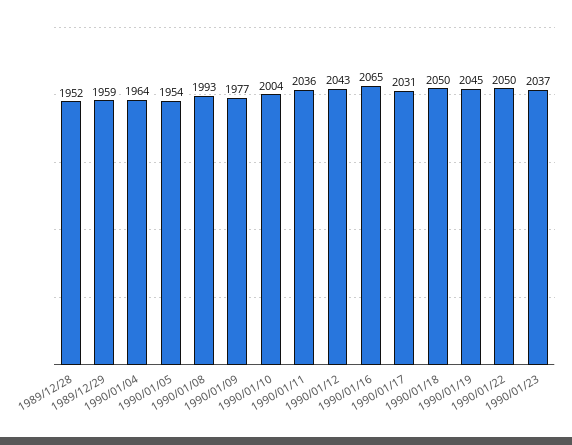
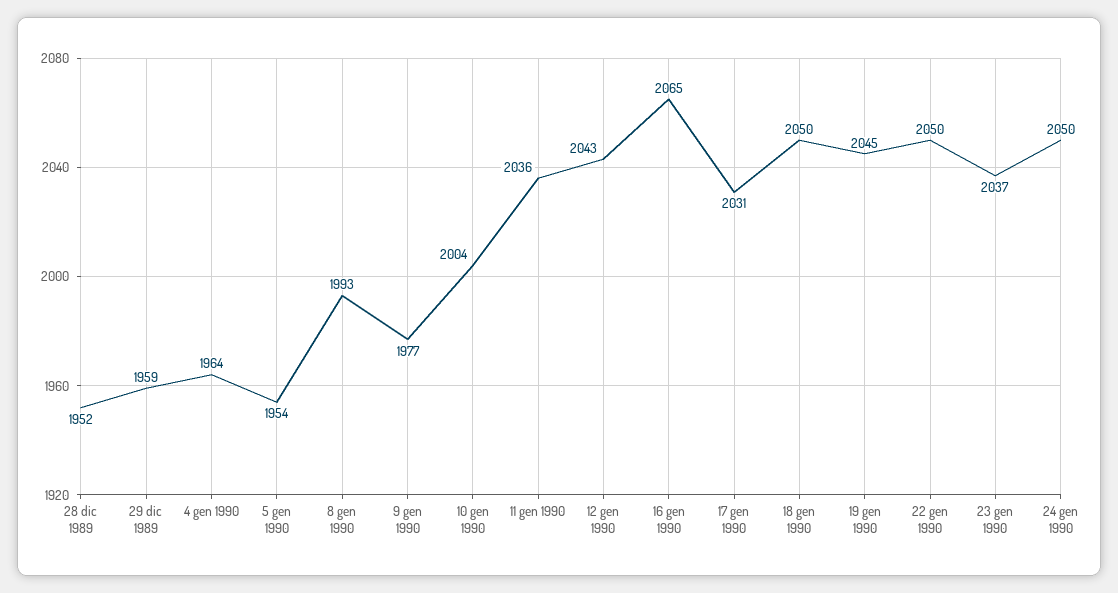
24 gen 1990: none -> 2050

